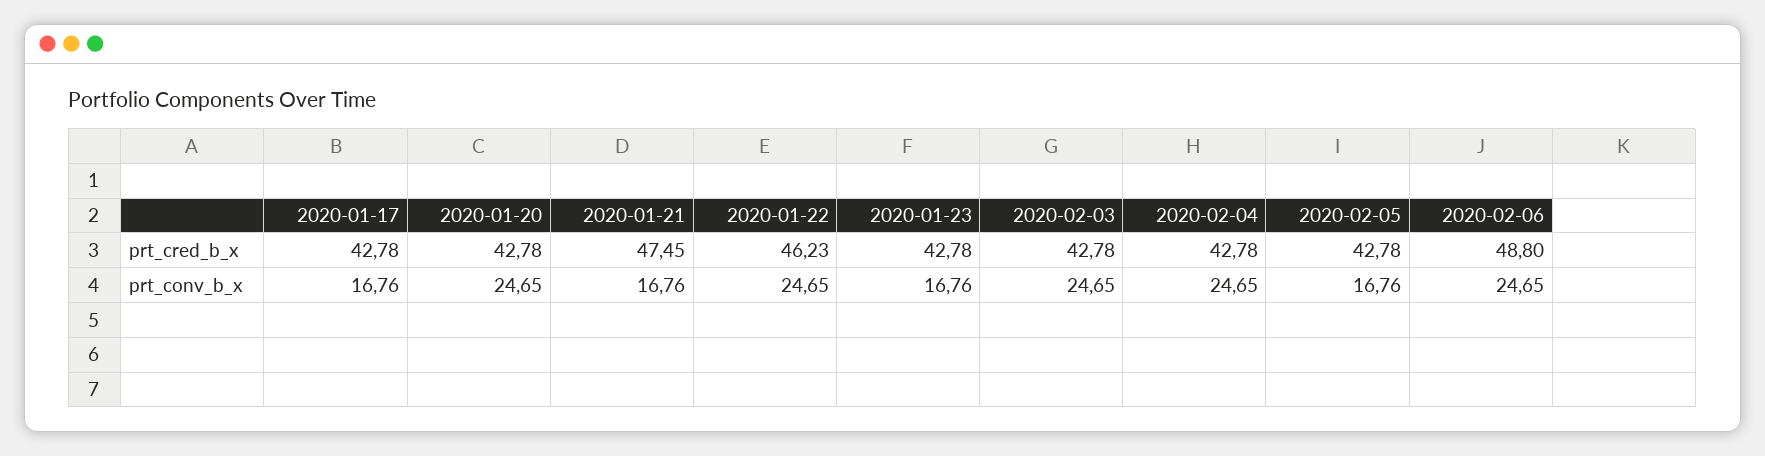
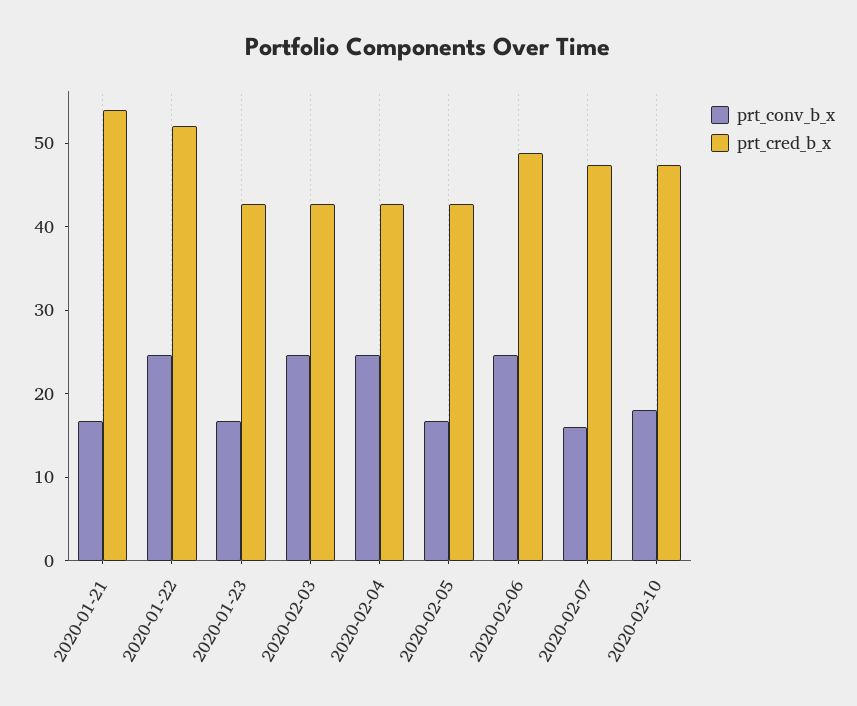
prt_cred_b_x, 2020-01-17: 42.78 -> none
prt_cred_b_x, 2020-01-20: 42.78 -> none
prt_cred_b_x, 2020-01-21: 47.45 -> 54
prt_cred_b_x, 2020-01-22: 46.23 -> 52
prt_conv_b_x, 2020-01-17: 16.76 -> none
prt_conv_b_x, 2020-01-20: 24.65 -> none
prt_conv_b_x, 2020-02-07: none -> 16
prt_cred_b_x, 2020-02-07: none -> 48
prt_conv_b_x, 2020-02-10: none -> 18
prt_cred_b_x, 2020-02-10: none -> 48

